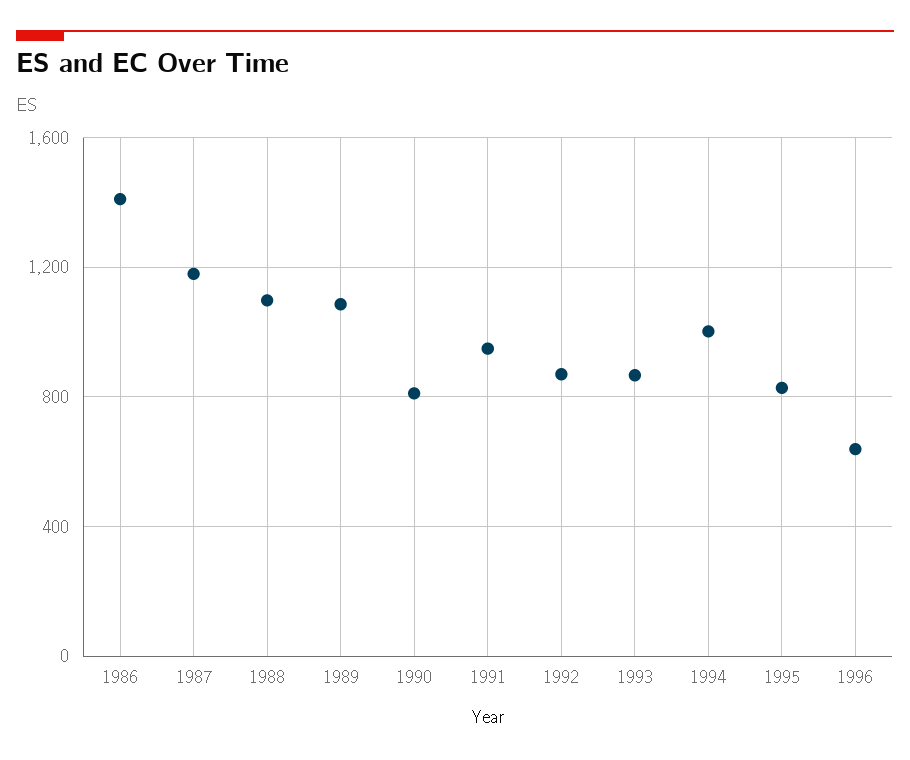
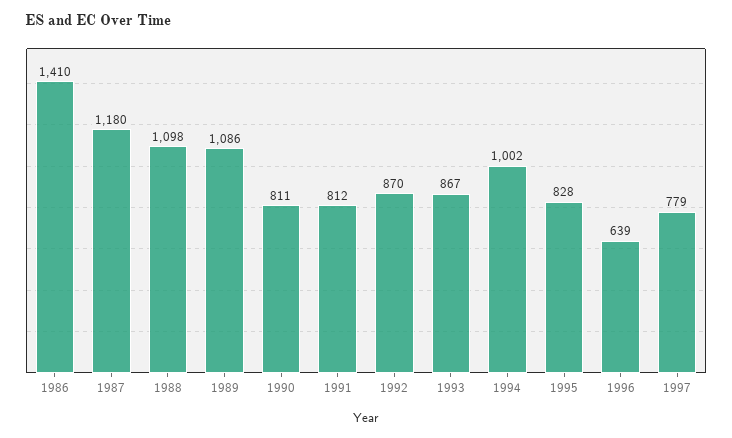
1991: 950 -> 812
1997: none -> 779

